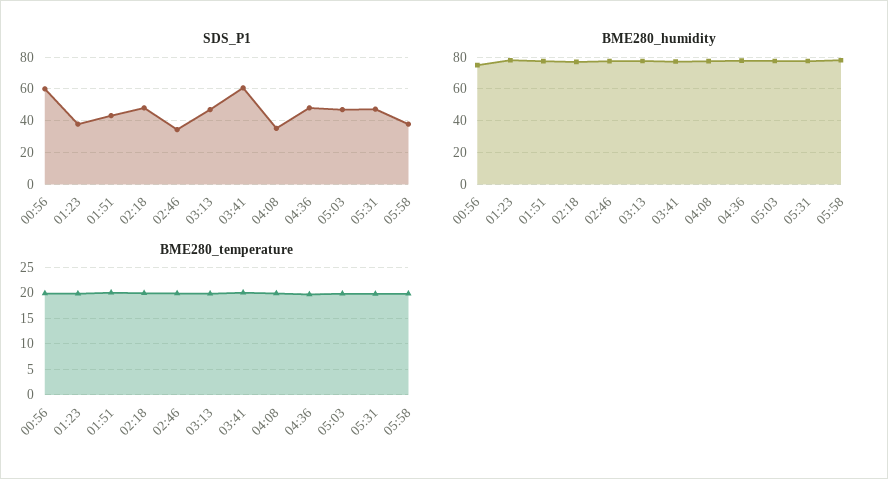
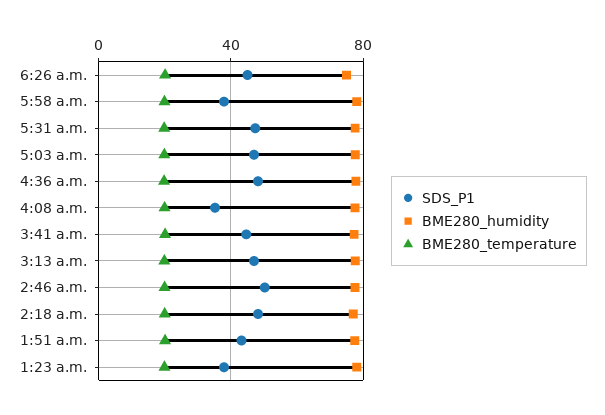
SDS_P1, 00:56: 60 -> none
SDS_P1, 02:46: 35 -> 50
SDS_P1, 03:41: 60 -> 45
BME280_humidity, 00:56: 75 -> none
BME280_temperature, 00:56: 20 -> none
SDS_P1, 6:26 a.m.: none -> 45
BME280_humidity, 6:26 a.m.: none -> 75
BME280_temperature, 6:26 a.m.: none -> 20

